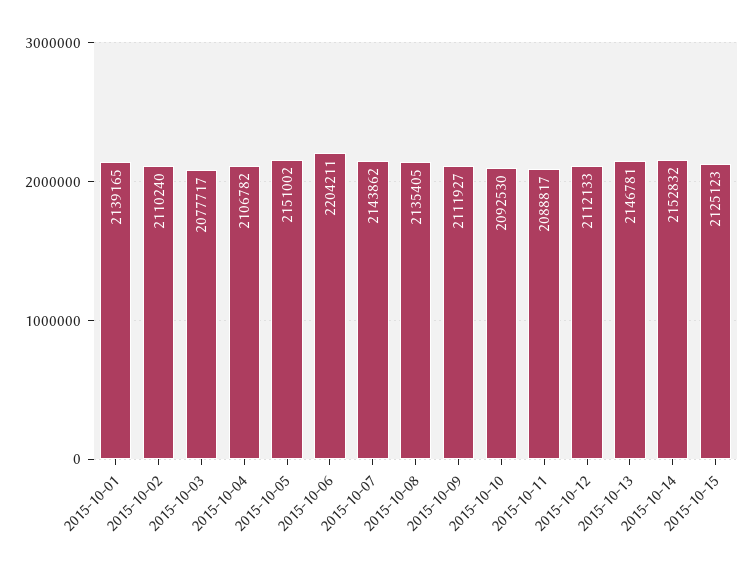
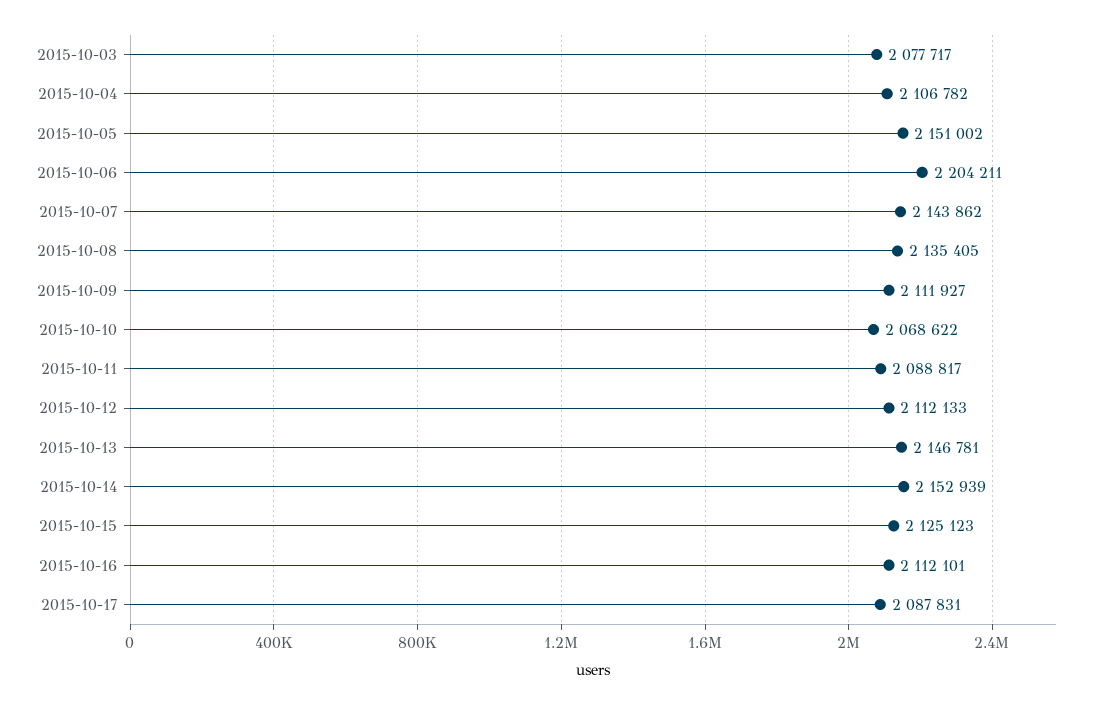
2015-10-01: 2139165 -> none
2015-10-02: 2110240 -> none
2015-10-10: 2092530 -> 2068622
2015-10-14: 2152832 -> 2152939
2015-10-16: none -> 2112101
2015-10-17: none -> 2087831

